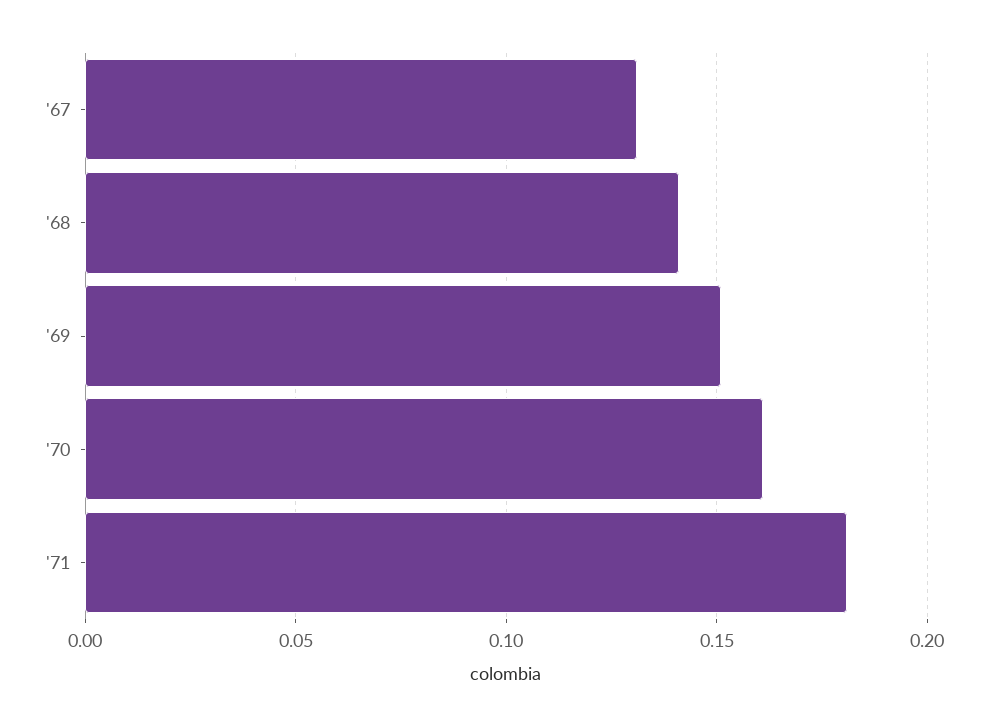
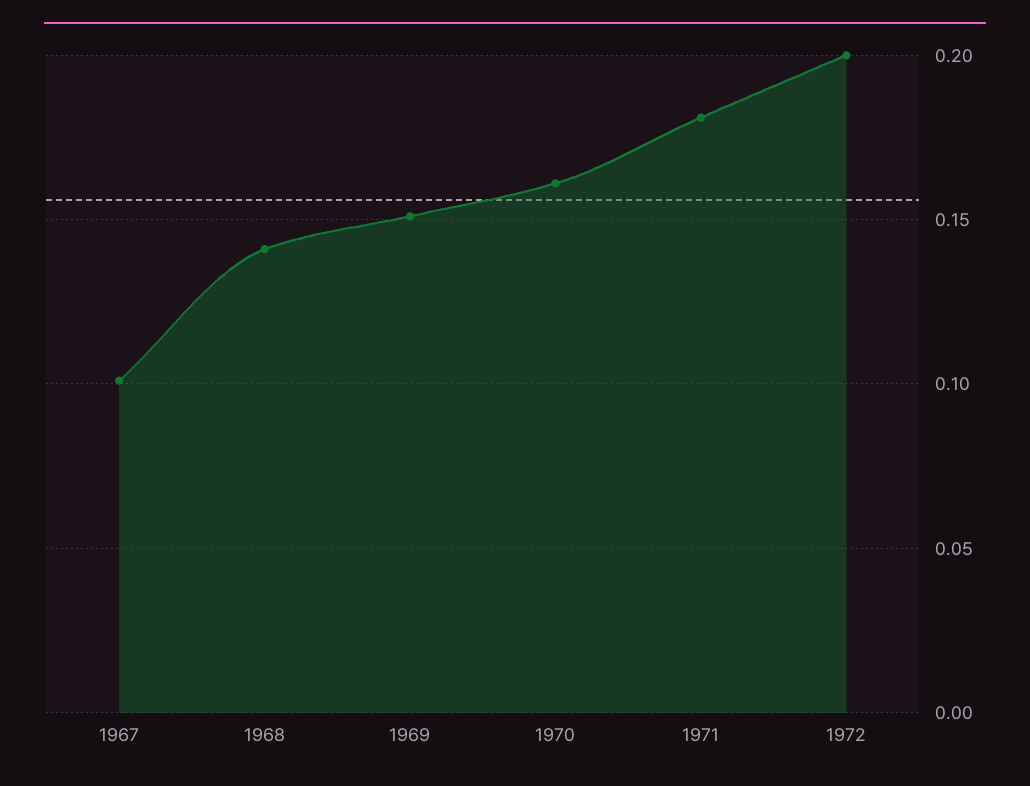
'67: 0.13 -> 0.1
1972: none -> 0.2

